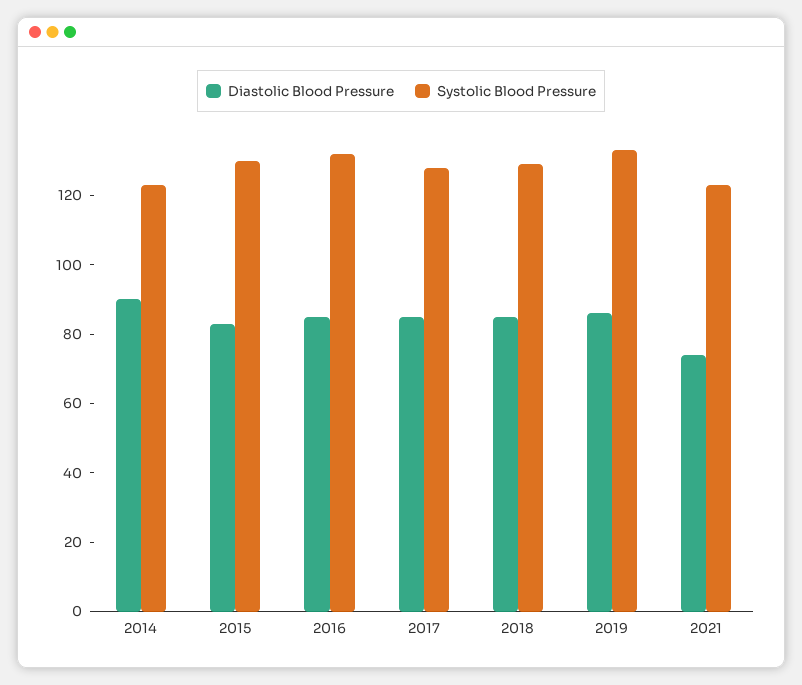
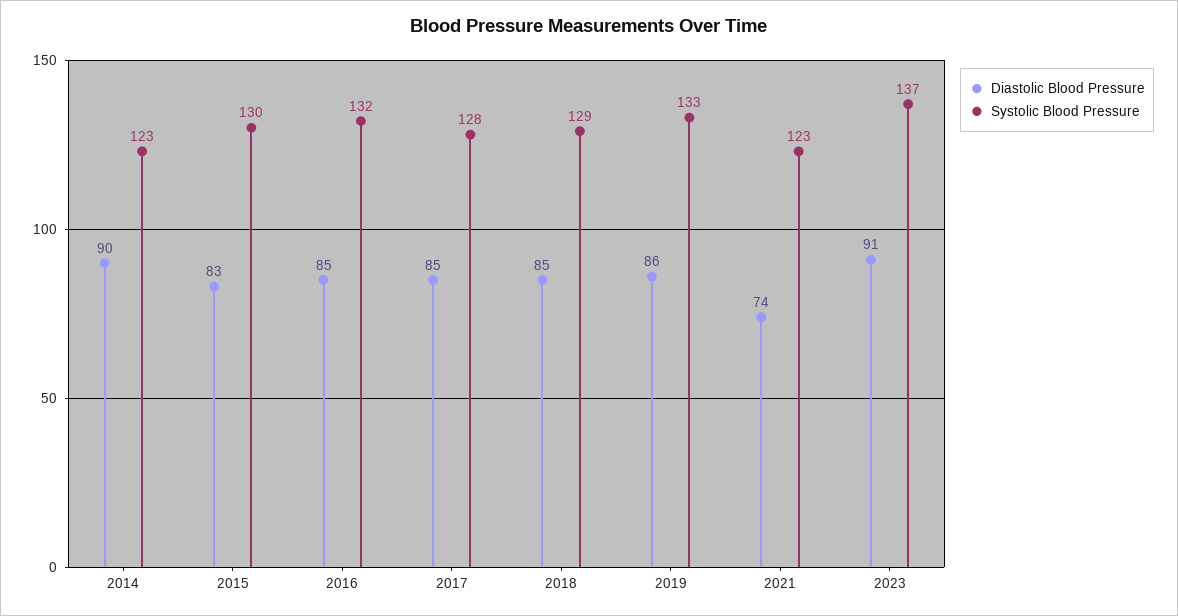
Diastolic Blood Pressure, 2023: none -> 91
Systolic Blood Pressure, 2023: none -> 137

